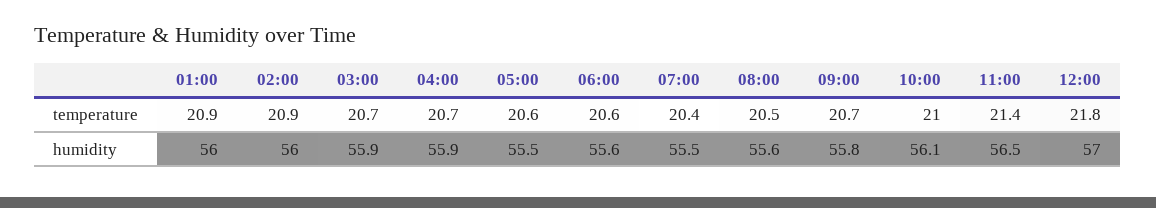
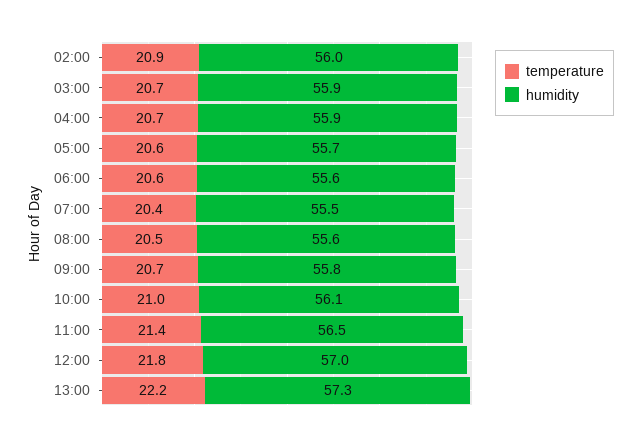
temperature, 01:00: 20.9 -> none
humidity, 01:00: 56 -> none
humidity, 05:00: 55.5 -> 55.7
temperature, 13:00: none -> 22.2
humidity, 13:00: none -> 57.3

